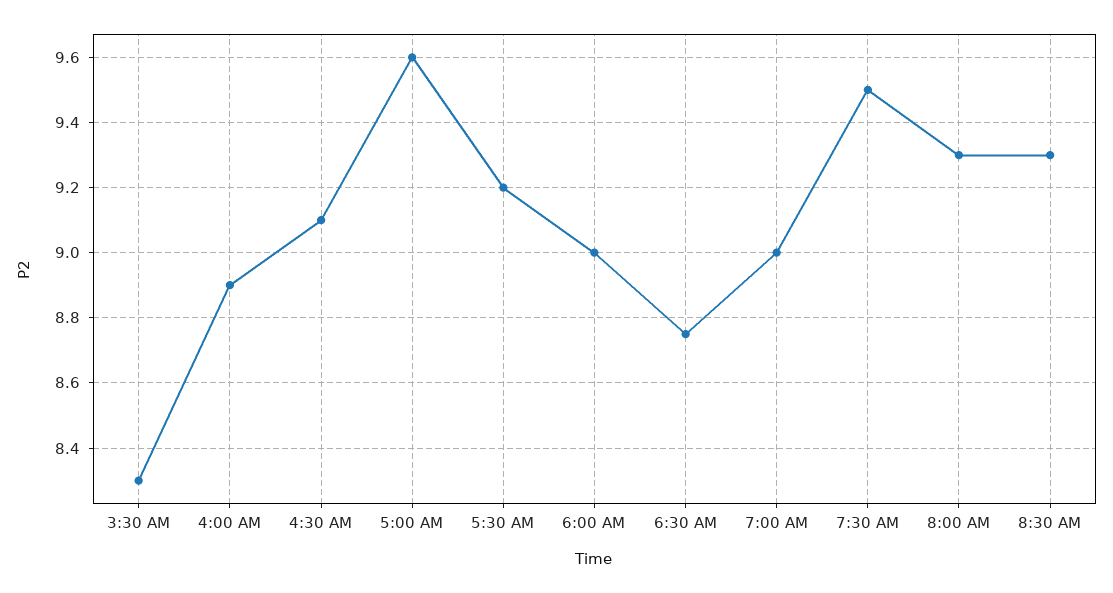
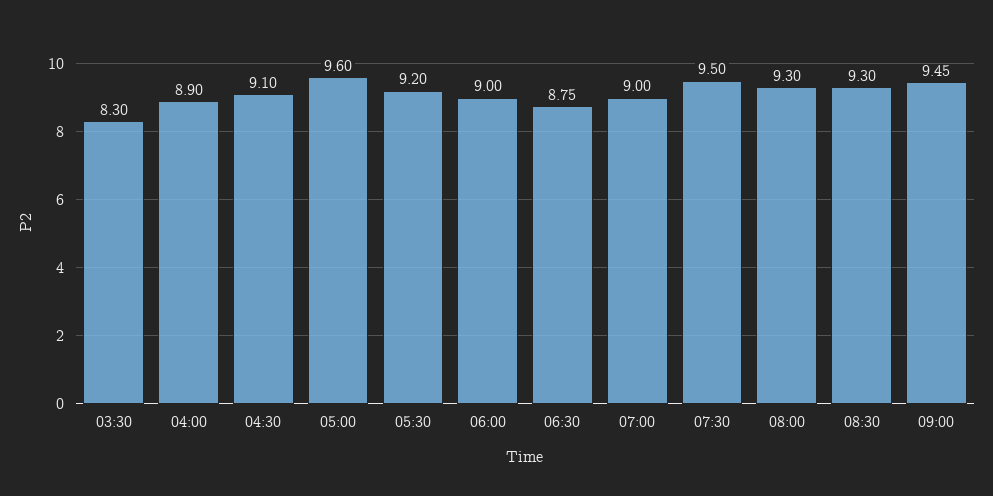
09:00: none -> 9.45

